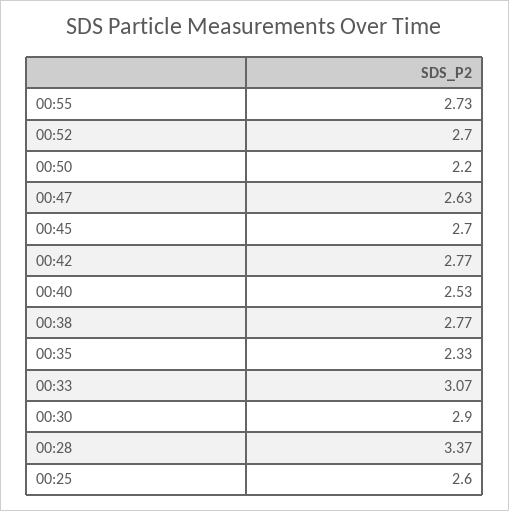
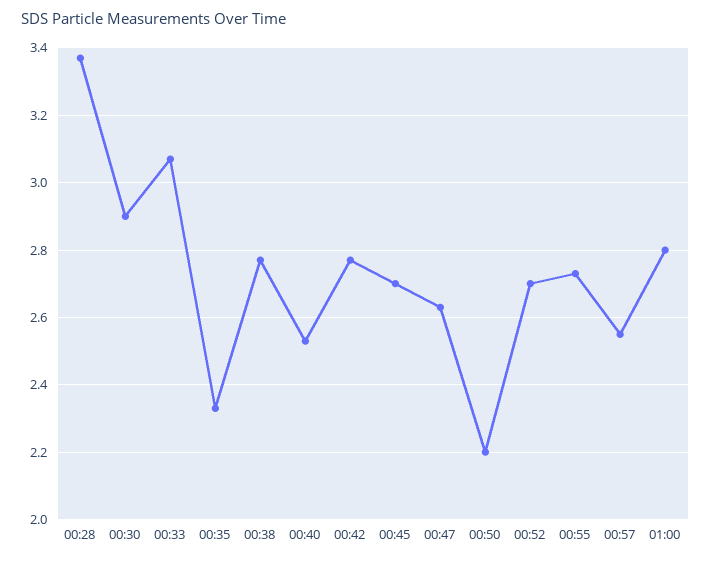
00:25: 2.6 -> none
00:57: none -> 2.55
01:00: none -> 2.8

